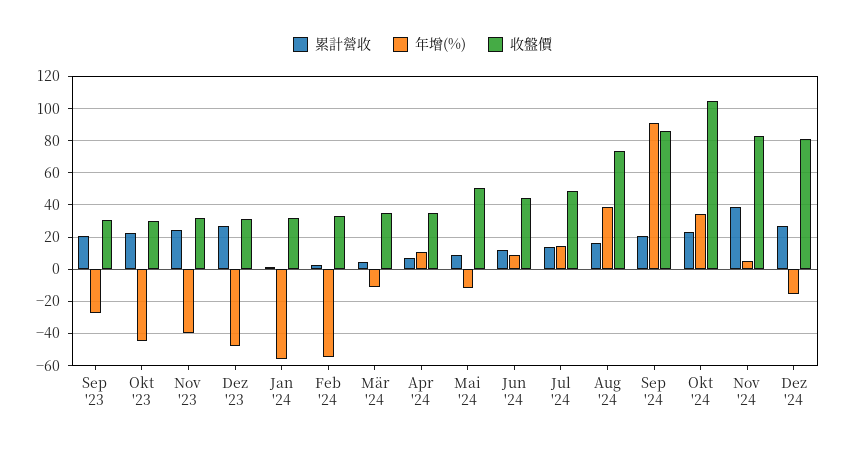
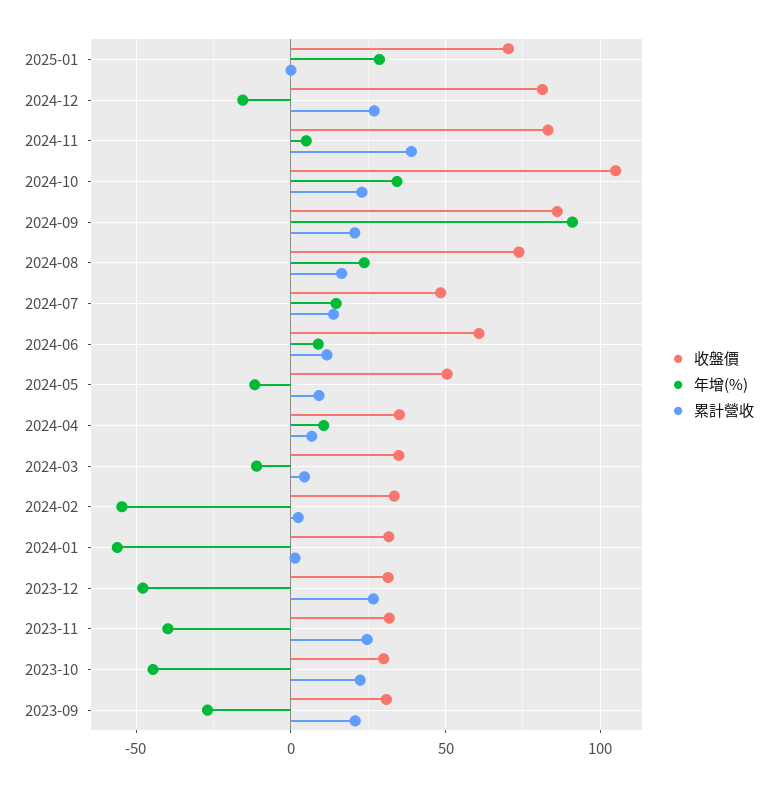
收盤價, Jun '24: 45 -> 60
年增(%), Aug '24: 40 -> 25
收盤價, 2025-01: none -> 70
年增(%), 2025-01: none -> 30
累計營收, 2025-01: none -> 0

